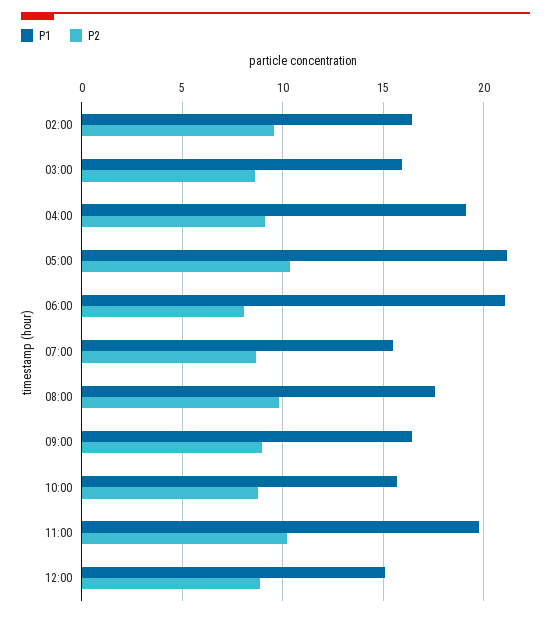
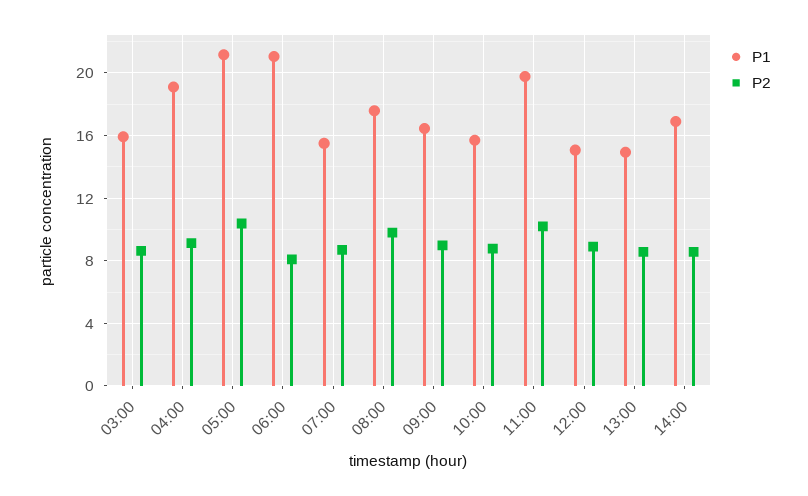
P1, 02:00: 16.5 -> none
P2, 02:00: 9.5 -> none
P1, 13:00: none -> 15
P2, 13:00: none -> 8.5
P1, 14:00: none -> 17
P2, 14:00: none -> 8.5

